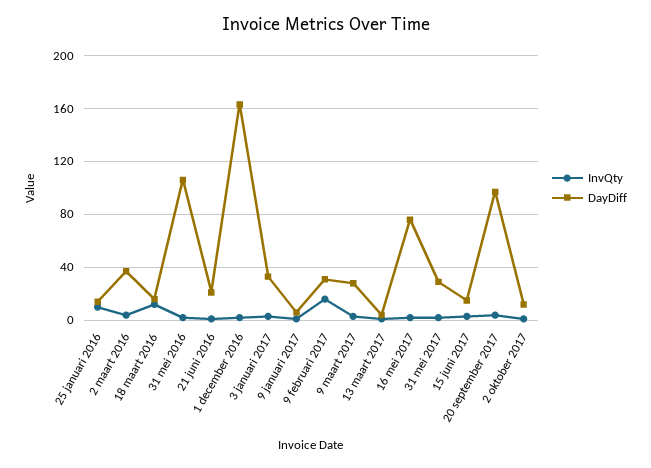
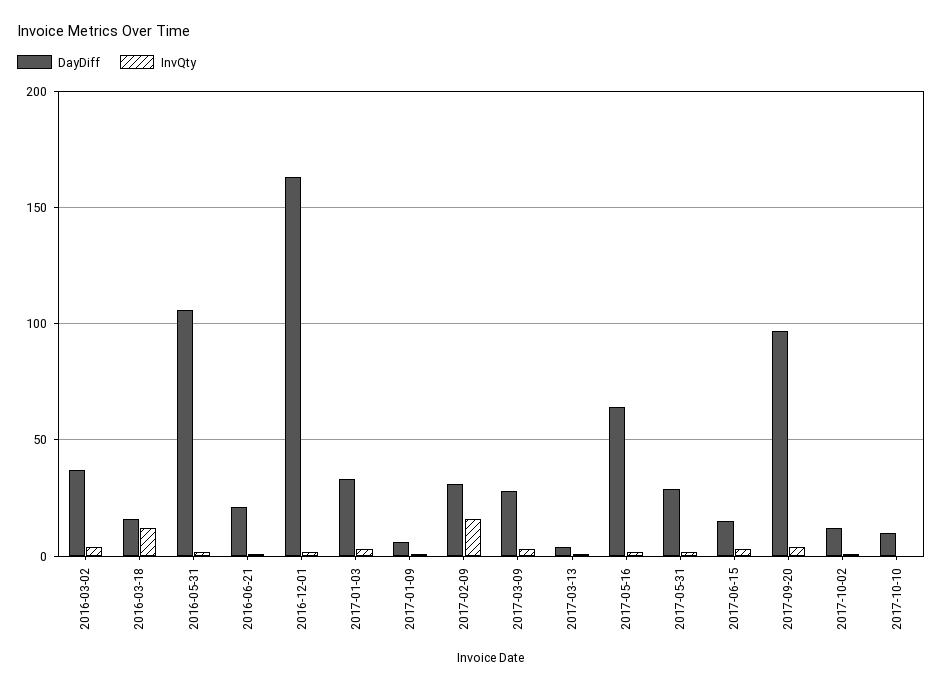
InvQty, 25 januari 2016: 10 -> none
DayDiff, 25 januari 2016: 15 -> none
DayDiff, 16 mei 2017: 75 -> 65
DayDiff, 2017-10-10: none -> 10
InvQty, 2017-10-10: none -> 0

